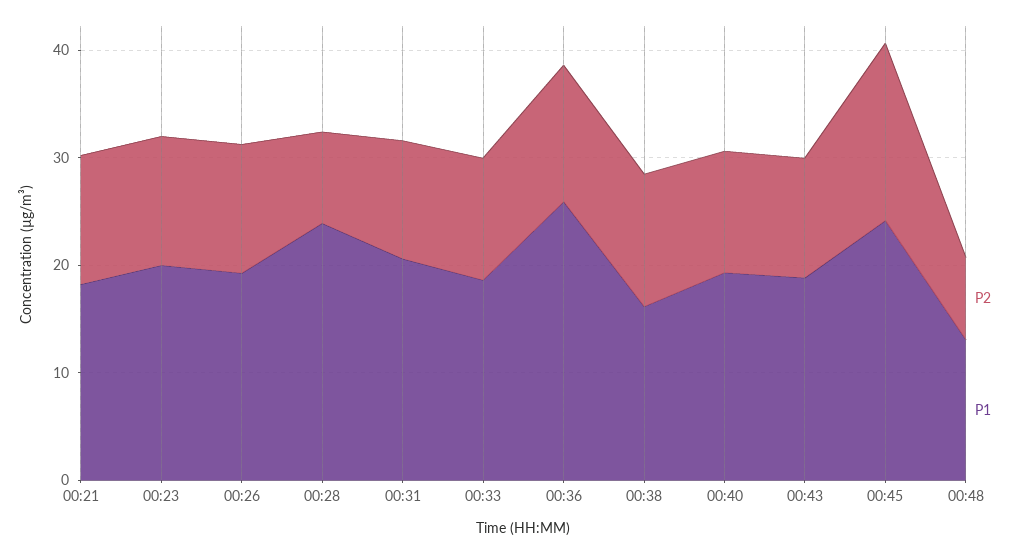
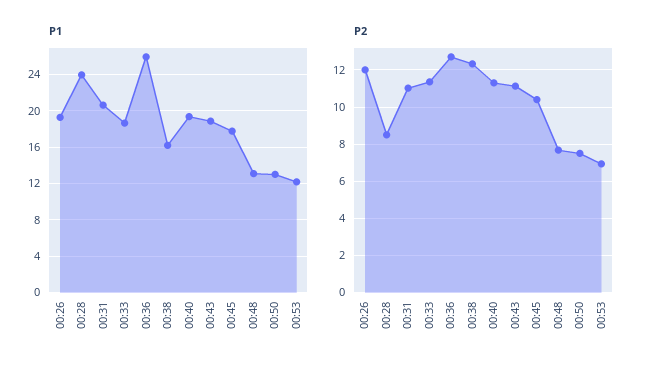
P2, 00:21: 12 -> none
P1, 00:21: 18 -> none
P2, 00:23: 12 -> none
P1, 00:23: 20 -> none
P2, 00:45: 16 -> 10.5
P1, 00:45: 24 -> 18
P1, 00:50: none -> 13
P1, 00:53: none -> 12
P2, 00:50: none -> 7.5
P2, 00:53: none -> 7

